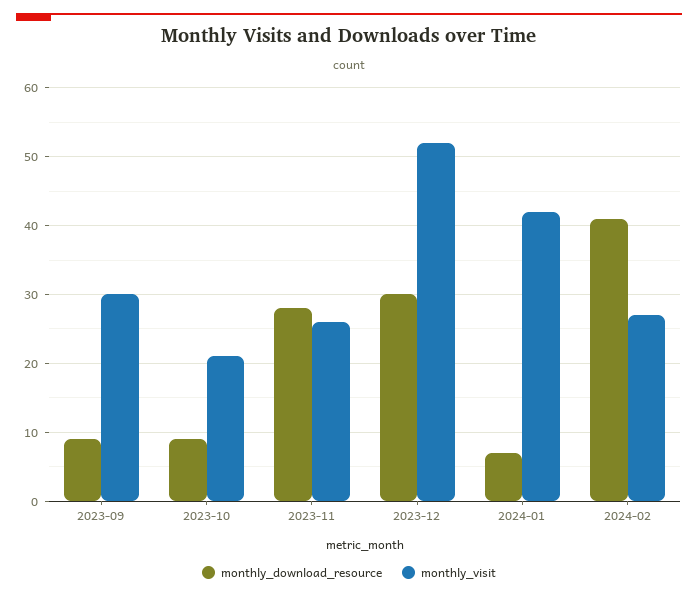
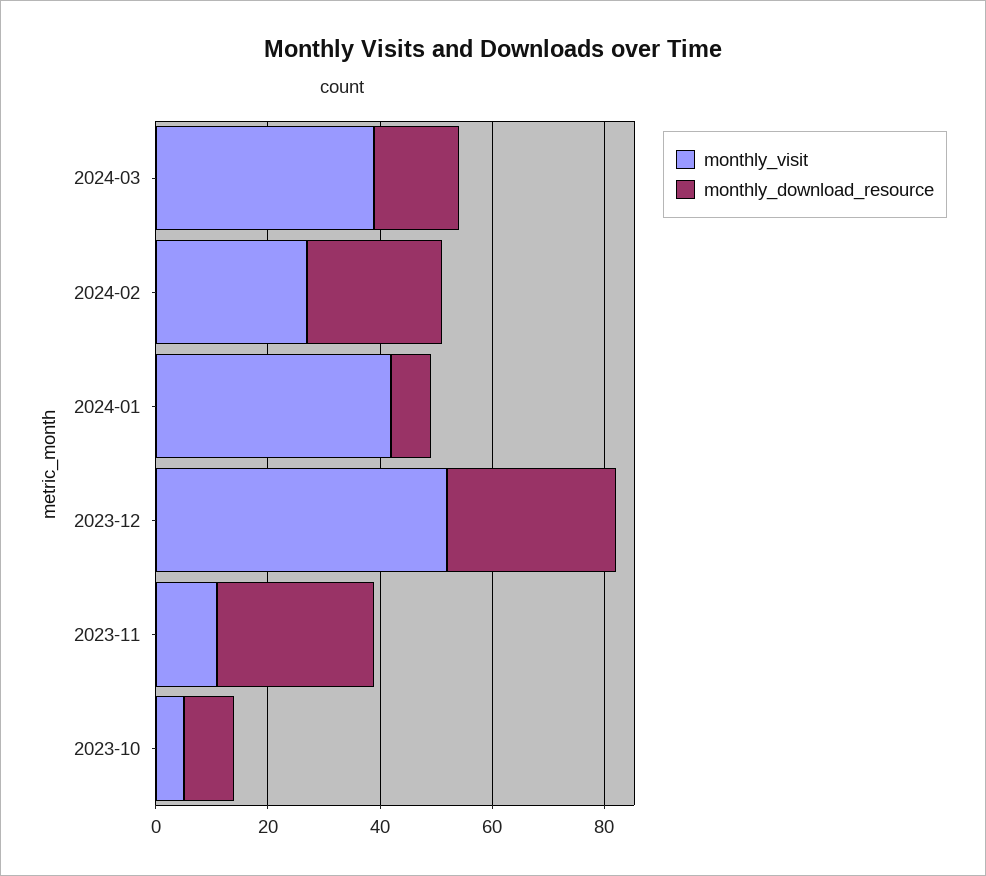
monthly_download_resource, 2023-09: 9 -> none
monthly_visit, 2023-09: 30 -> none
monthly_visit, 2023-10: 21 -> 5
monthly_visit, 2023-11: 26 -> 10
monthly_download_resource, 2024-02: 41 -> 25
monthly_visit, 2024-03: none -> 40
monthly_download_resource, 2024-03: none -> 15

